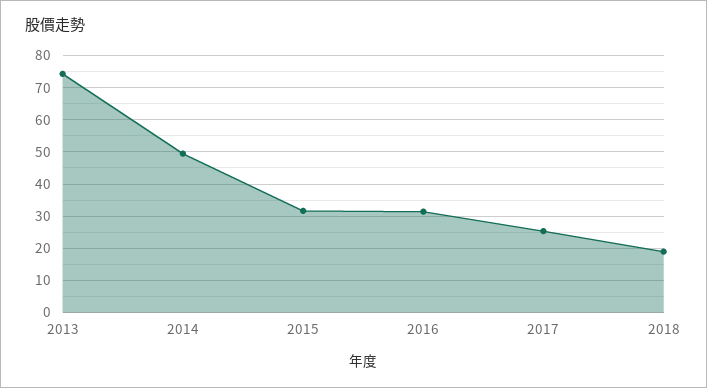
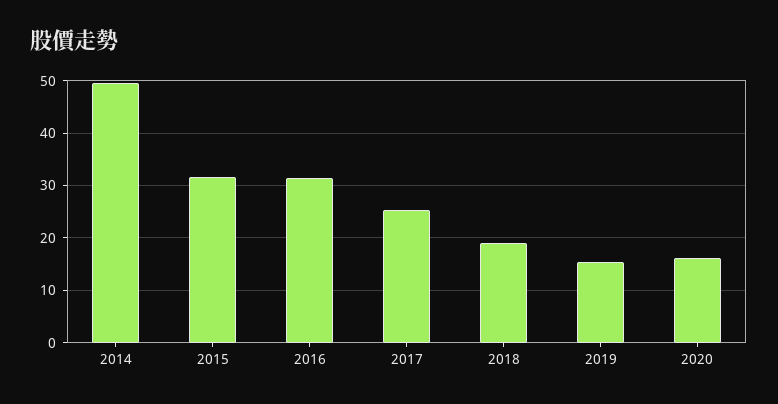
2013: 74 -> none
2019: none -> 16
2020: none -> 16

